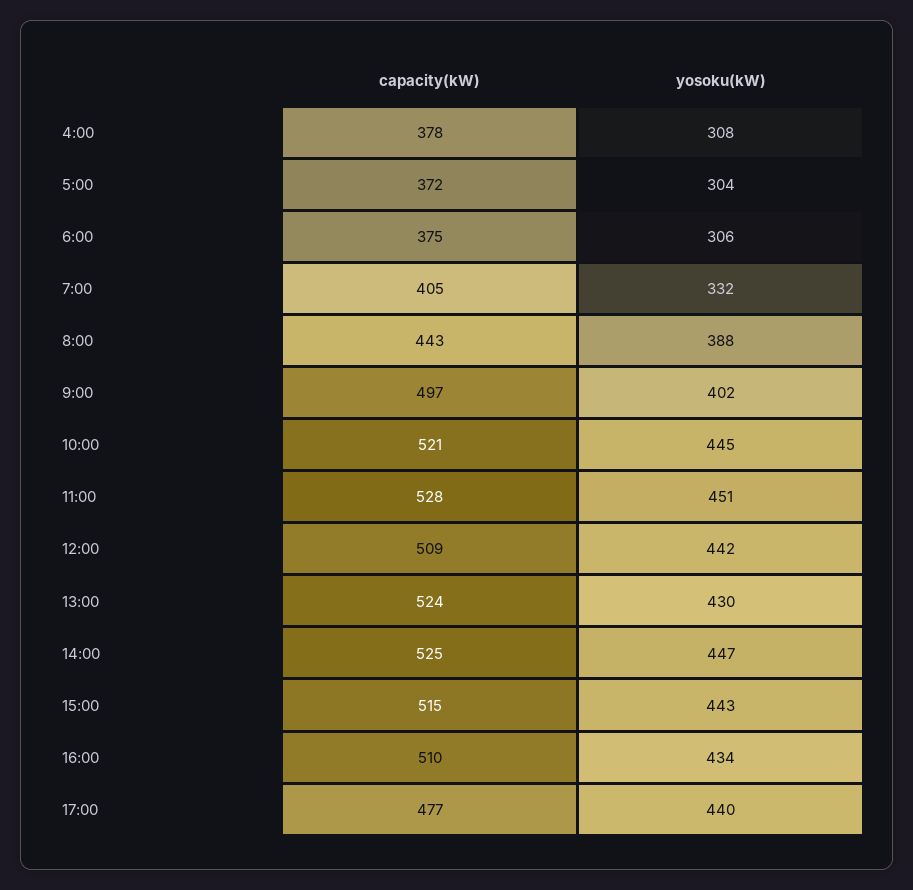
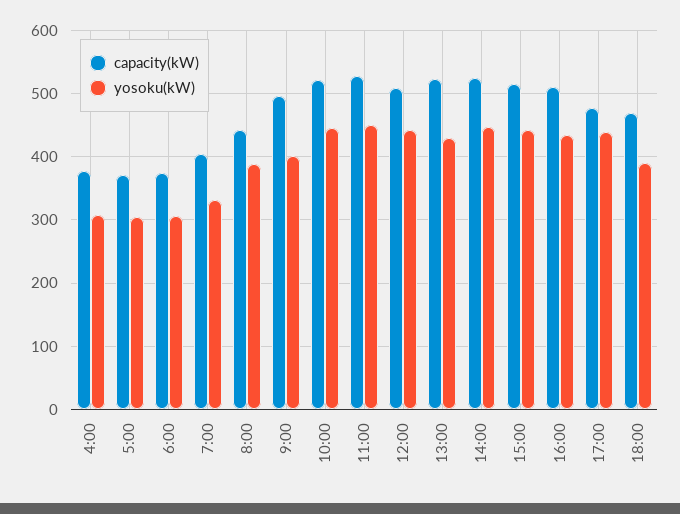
capacity(kW), 18:00: none -> 470
yosoku(kW), 18:00: none -> 390

